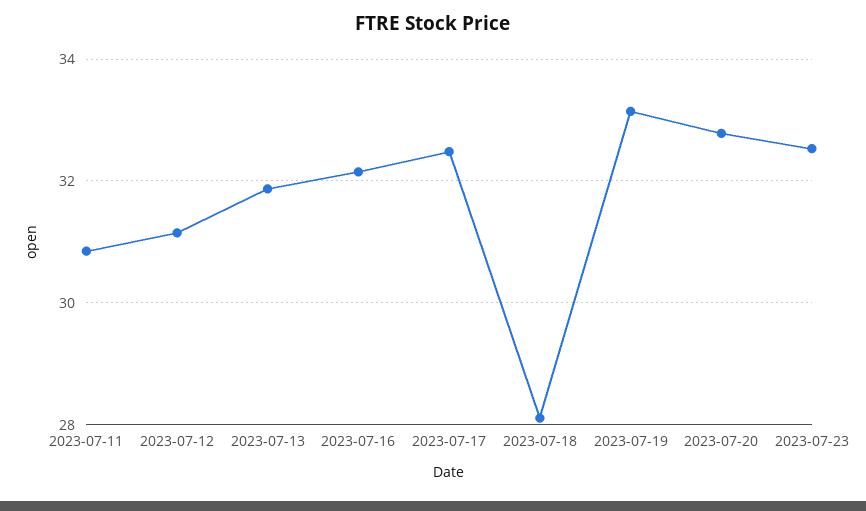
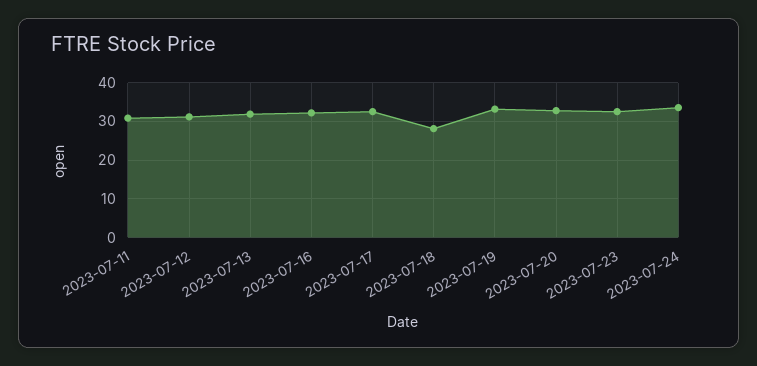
2023-07-24: none -> 34

